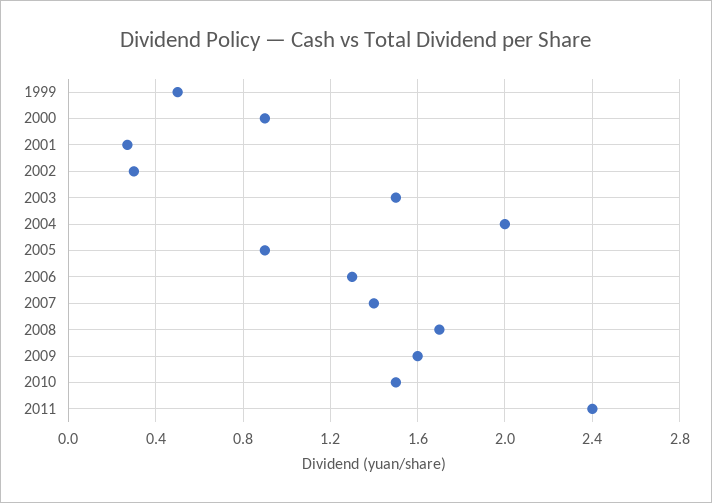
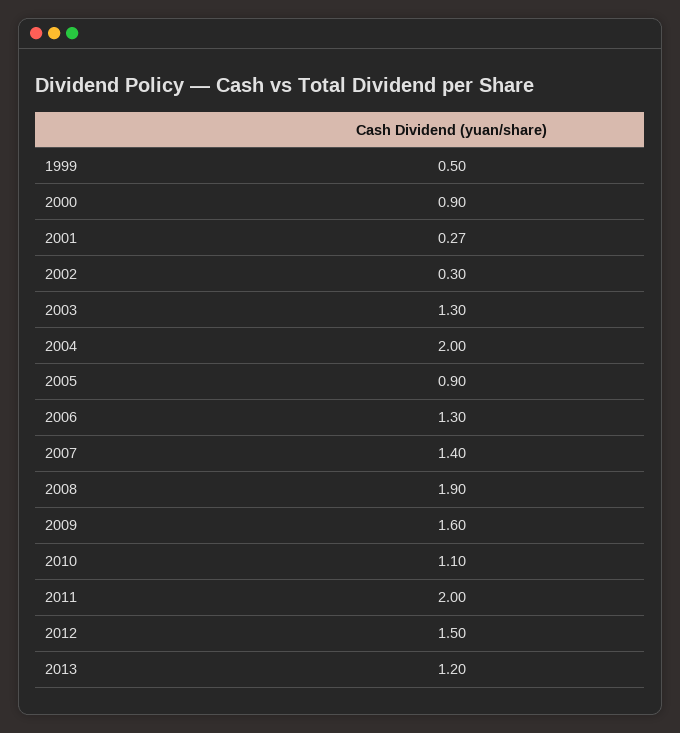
2003: 1.5 -> 1.3
2008: 1.7 -> 1.9
2010: 1.5 -> 1.1
2011: 2.4 -> 2
2012: none -> 1.5
2013: none -> 1.2

